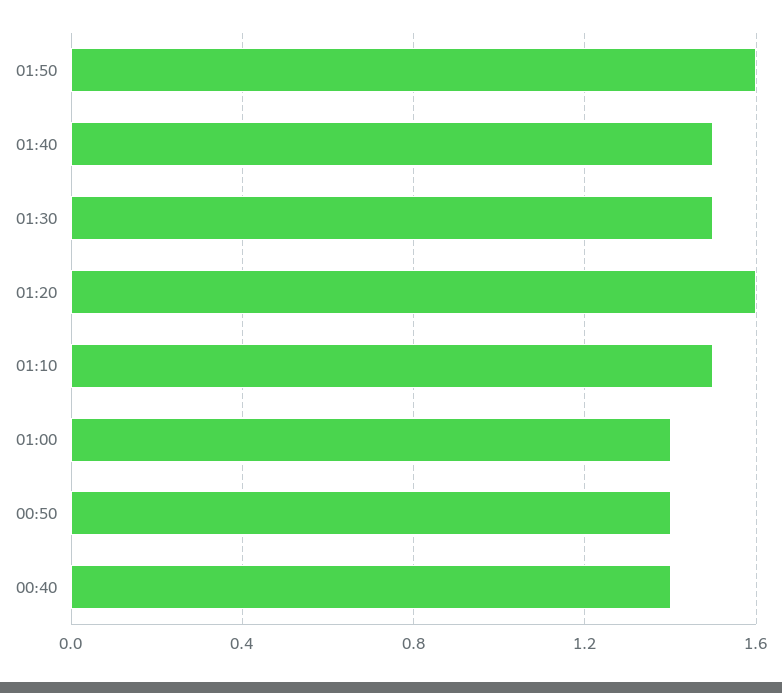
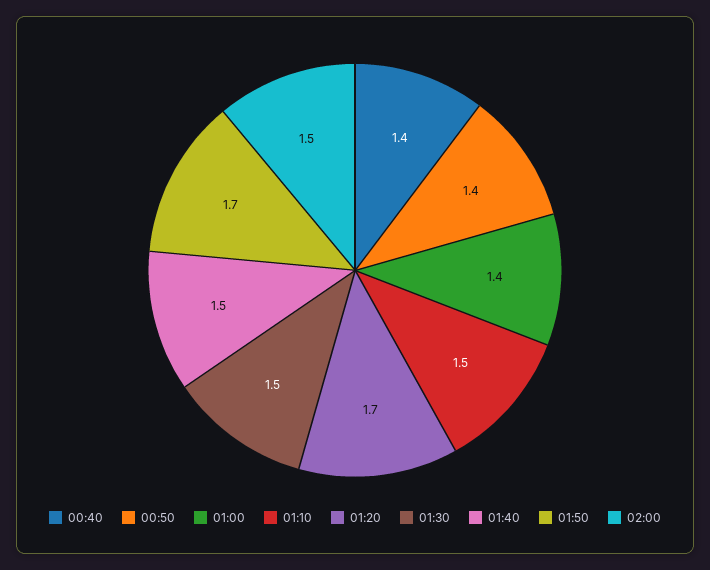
01:50: 1.6 -> 1.7
01:20: 1.6 -> 1.7
02:00: none -> 1.5

